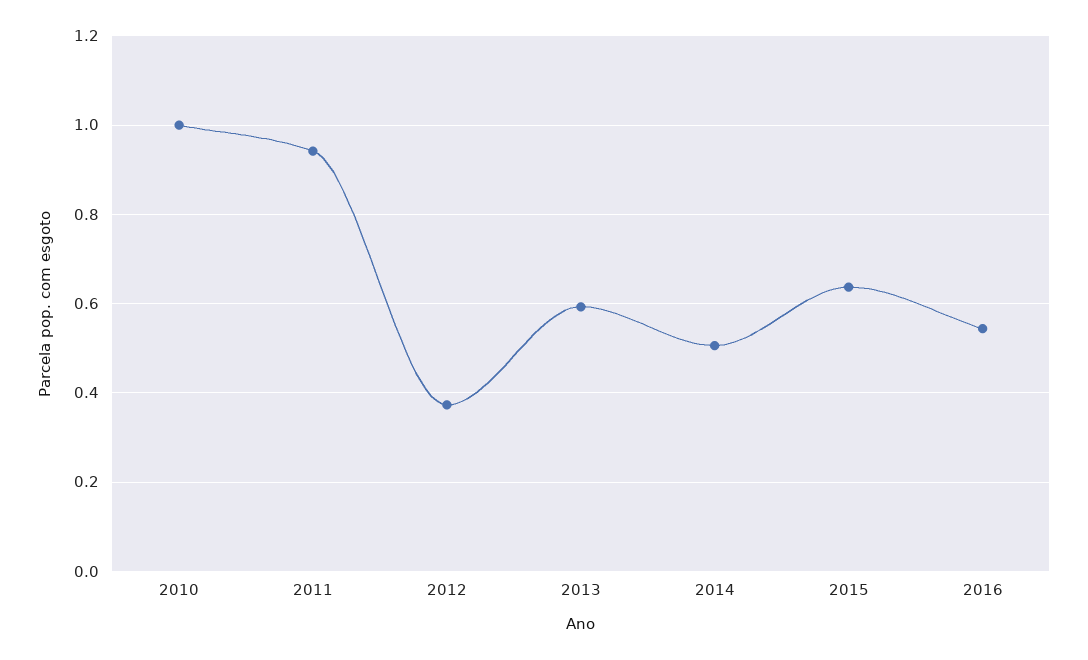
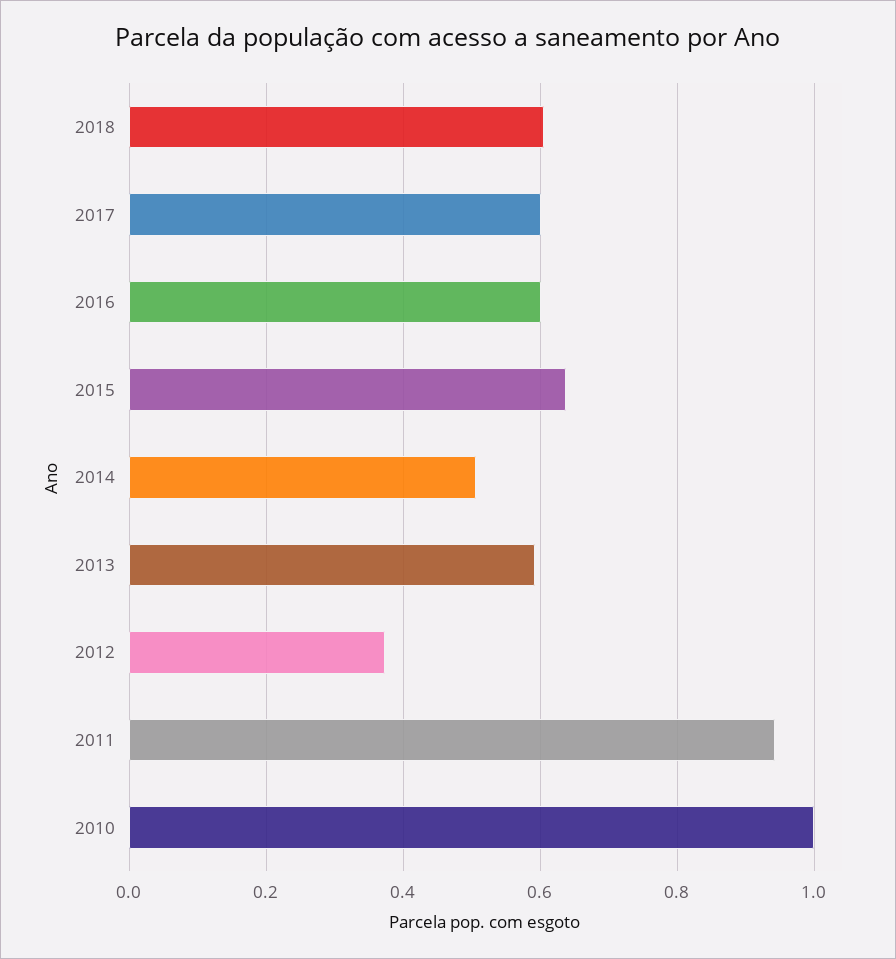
2016: 0.54 -> 0.6
2018: none -> 0.6
2017: none -> 0.6

